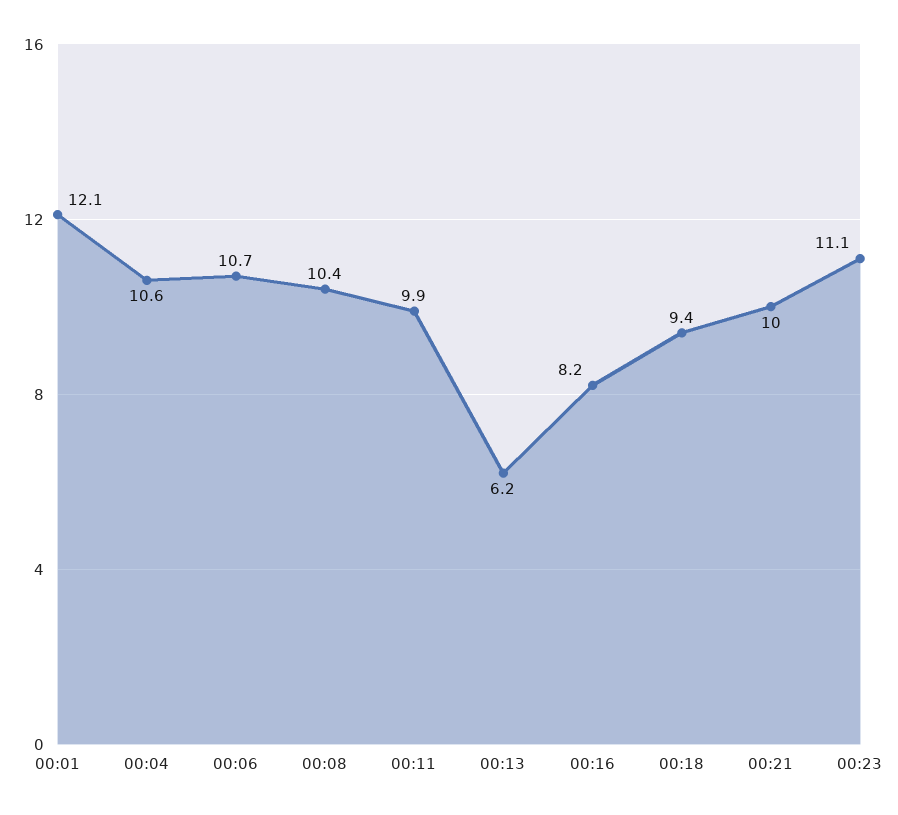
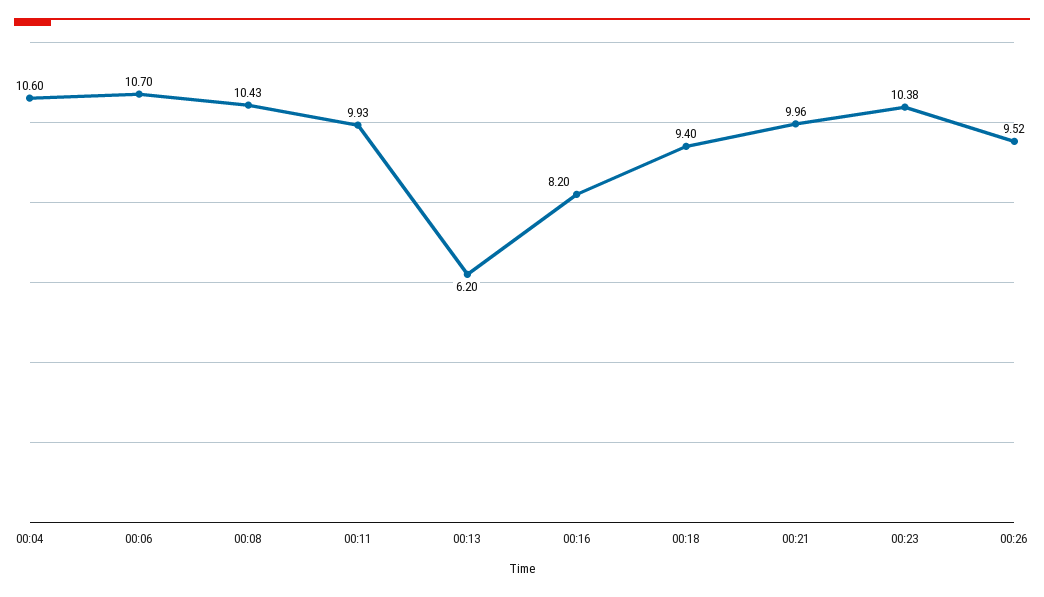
00:01: 12.1 -> none
00:23: 11.1 -> 10.38
00:26: none -> 9.52

